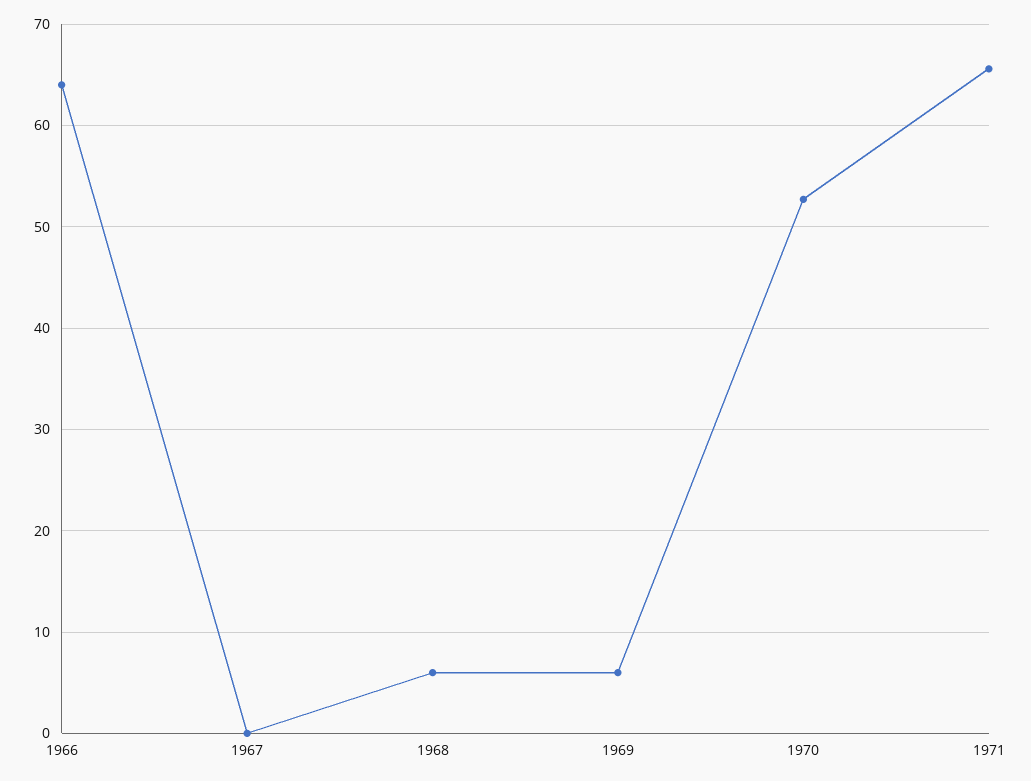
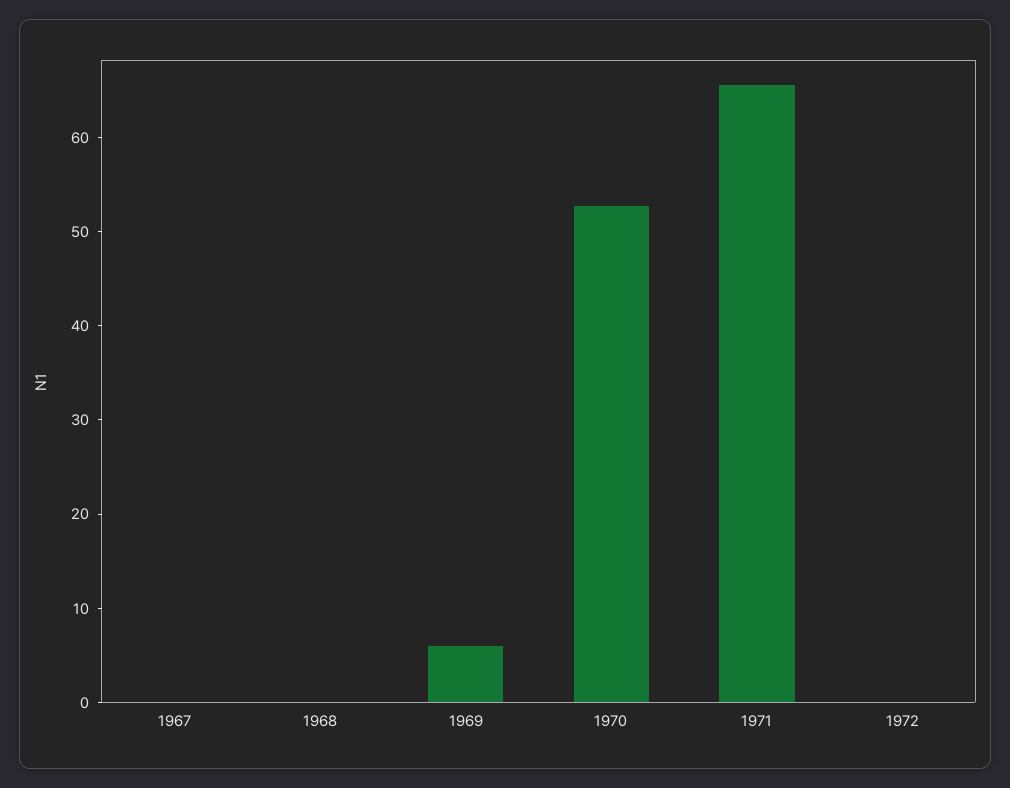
1966: 64 -> none
1968: 6 -> 0
1972: none -> 0

